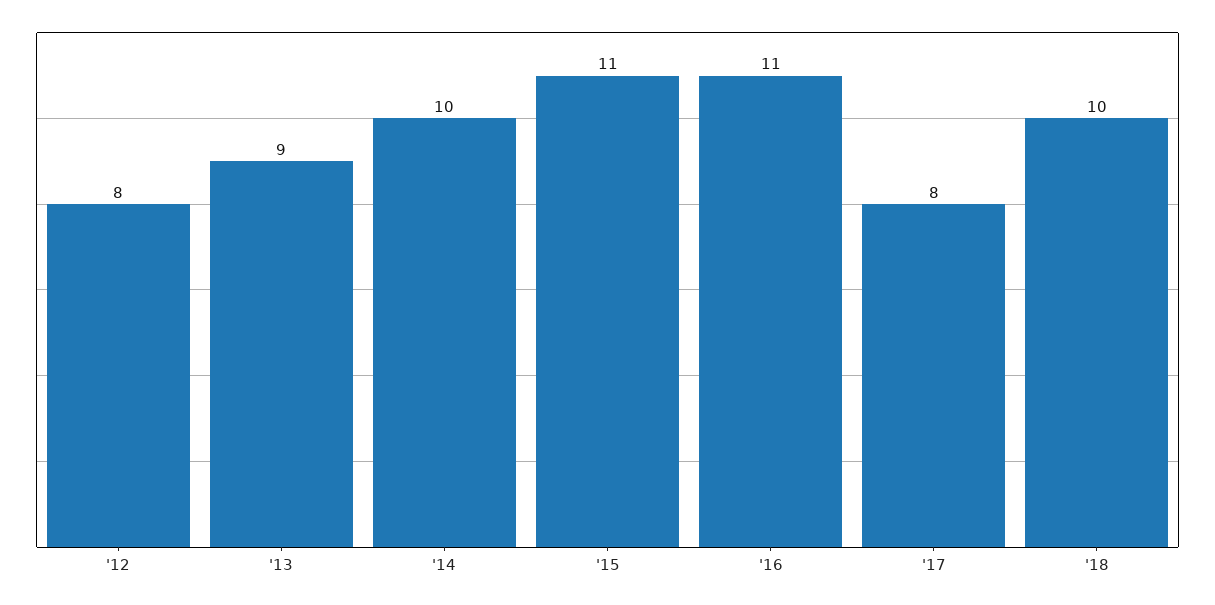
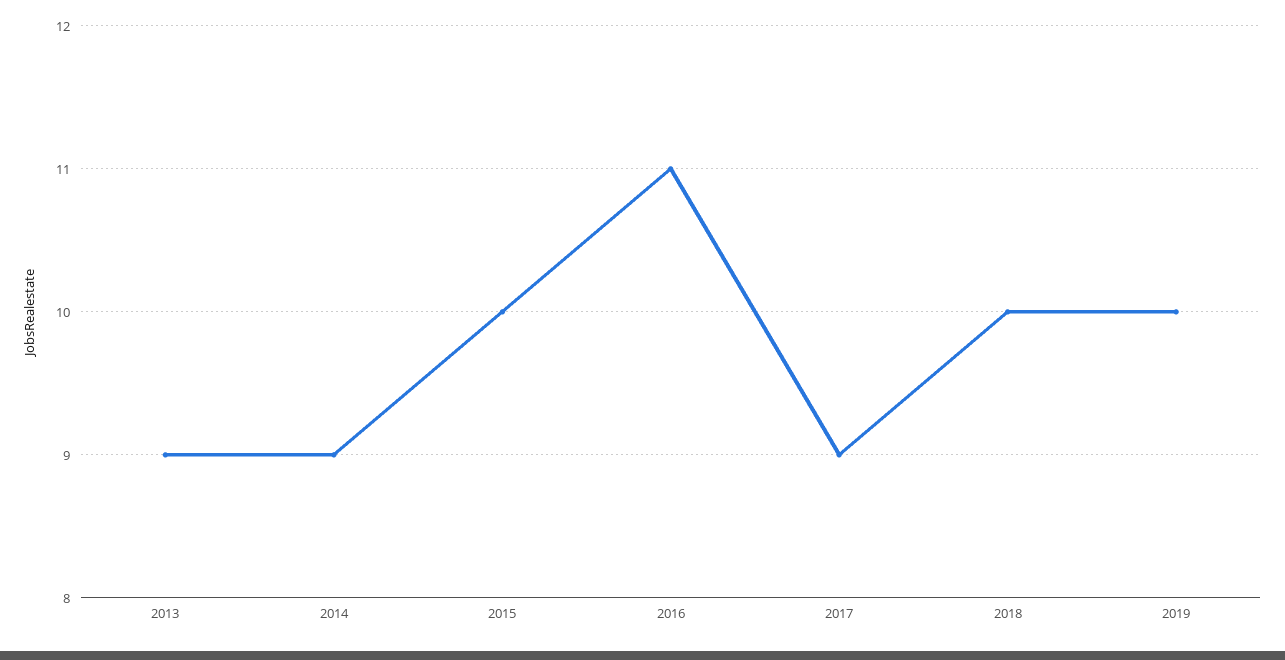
'12: 8 -> none
'14: 10 -> 9
'15: 11 -> 10
'17: 8 -> 9
2019: none -> 10

